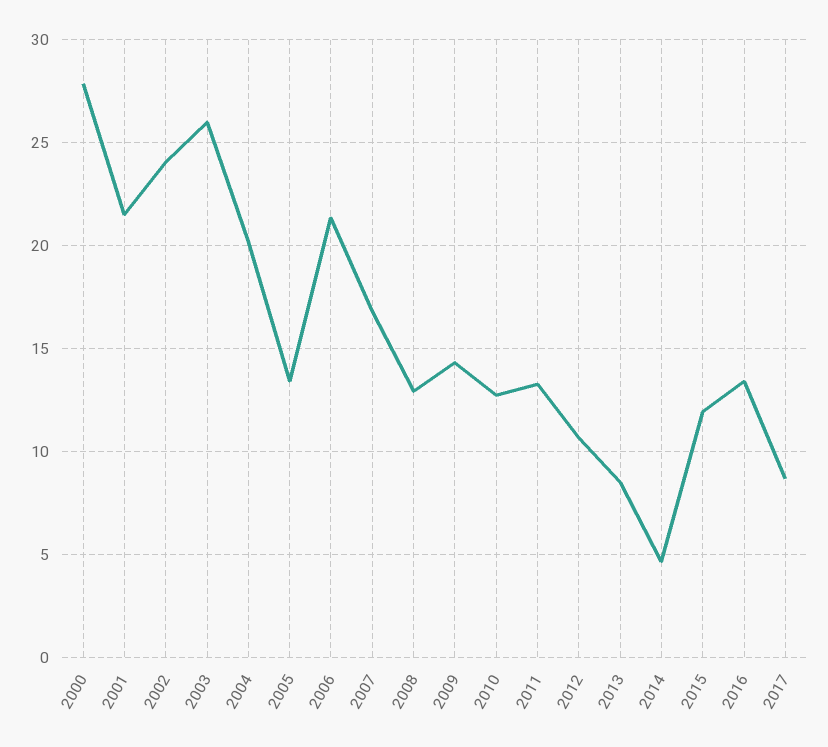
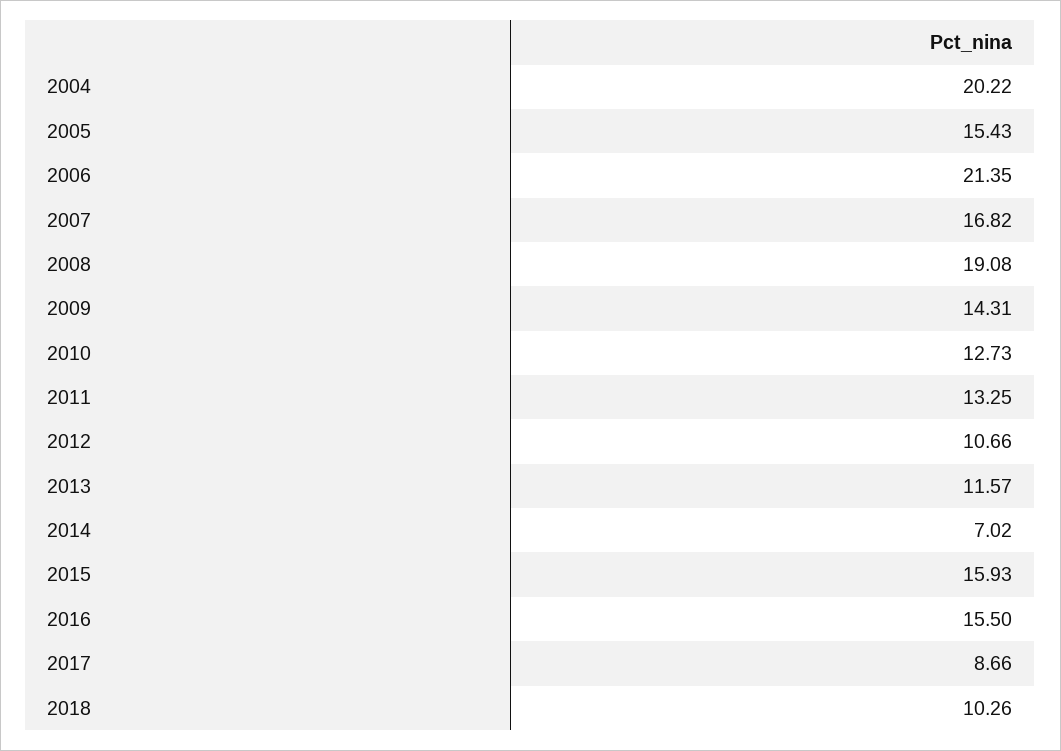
2000: 28 -> none
2001: 21.5 -> none
2002: 24 -> none
2003: 26 -> none
2005: 13.5 -> 15.43
2008: 13 -> 19.08
2013: 8.5 -> 11.57
2014: 4.5 -> 7.02
2015: 12 -> 15.93
2016: 13.5 -> 15.5
2018: none -> 10.26

